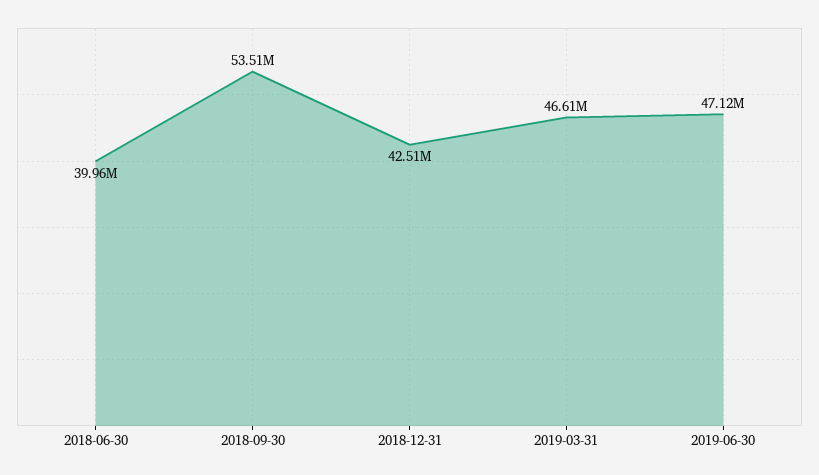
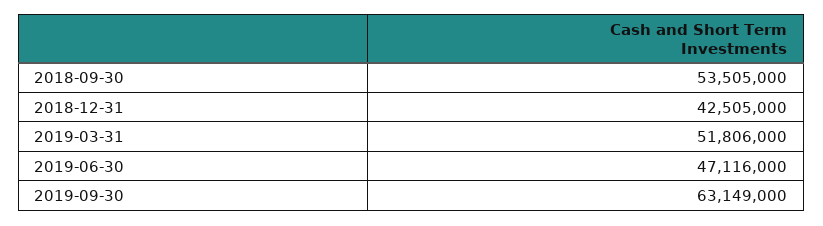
2018-06-30: 39960000 -> none
2019-03-31: 46610000 -> 51806000
2019-09-30: none -> 63149000

